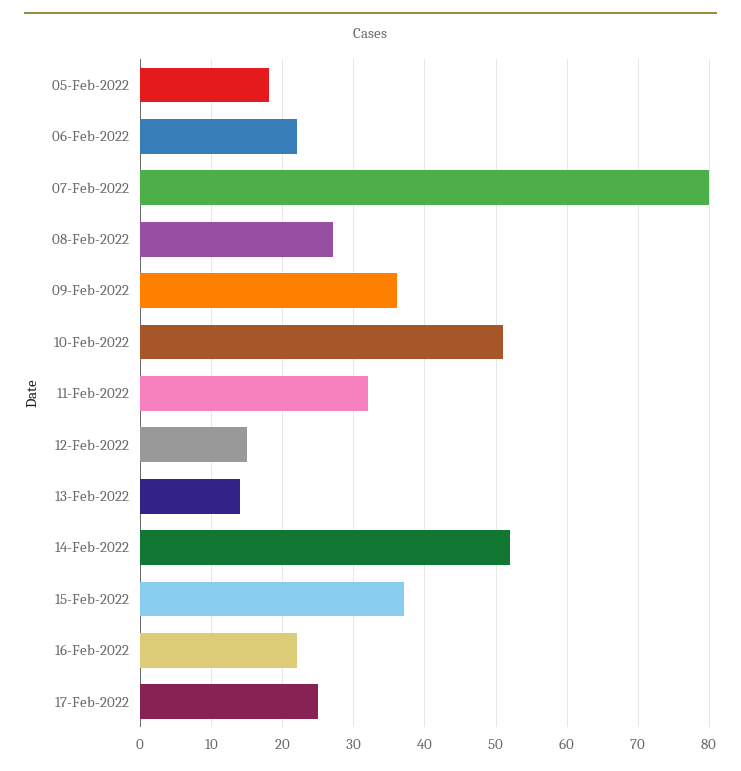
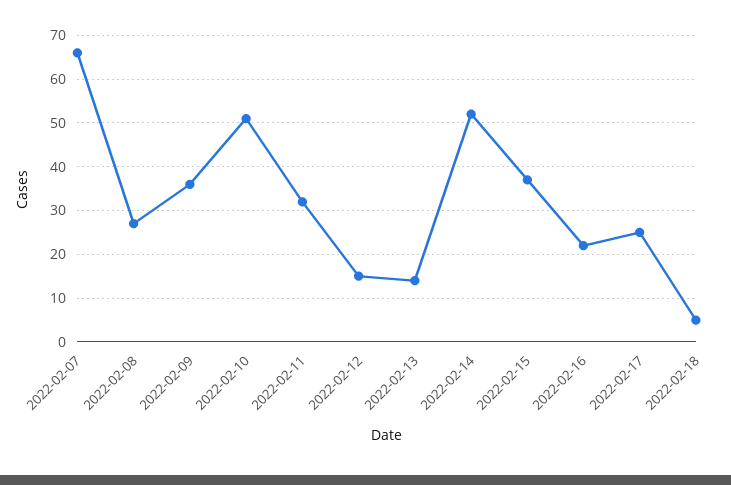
05-Feb-2022: 18 -> none
06-Feb-2022: 22 -> none
07-Feb-2022: 80 -> 65
2022-02-18: none -> 5

